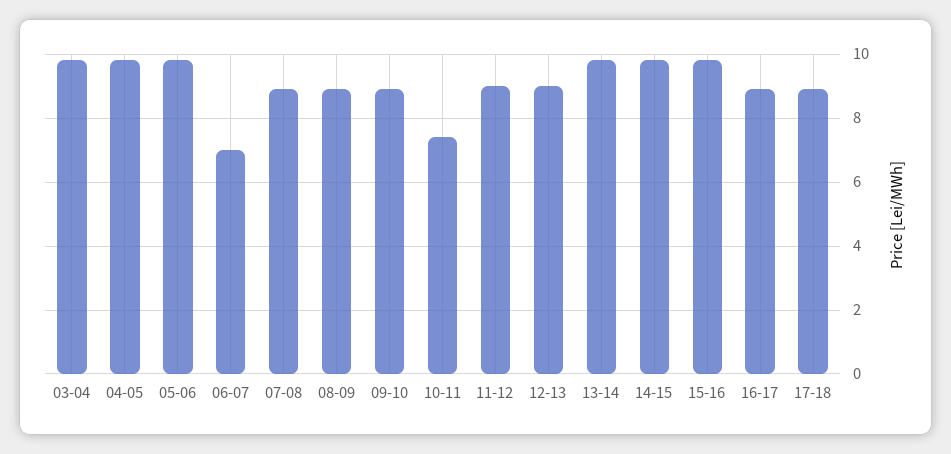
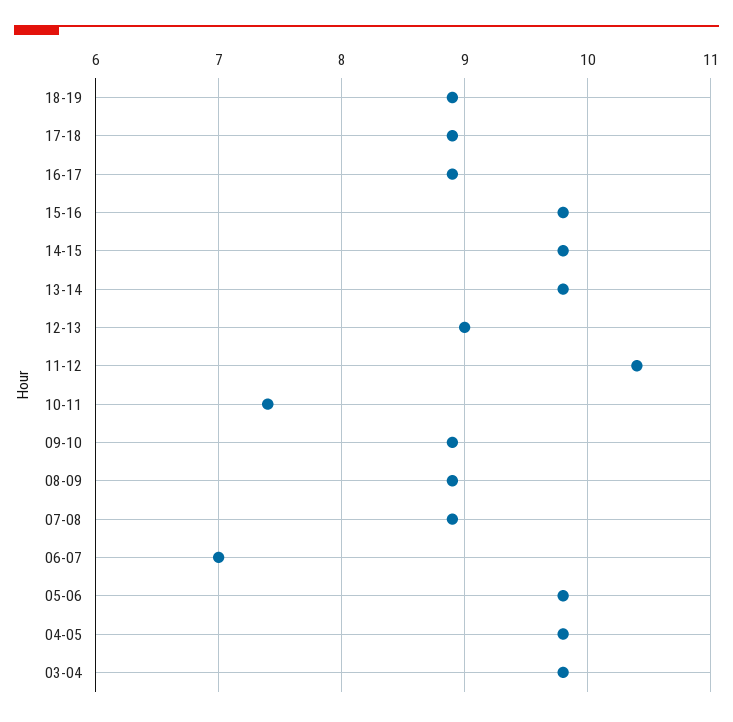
11-12: 9 -> 10.4
18-19: none -> 8.9

